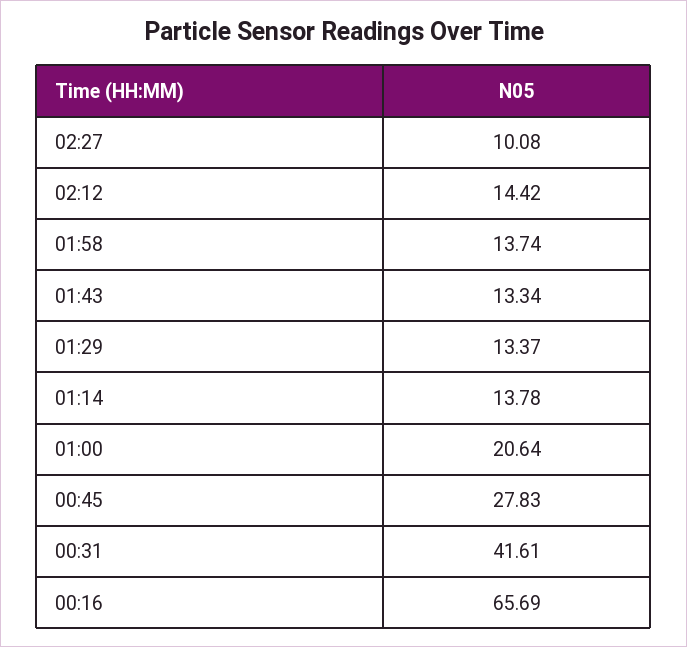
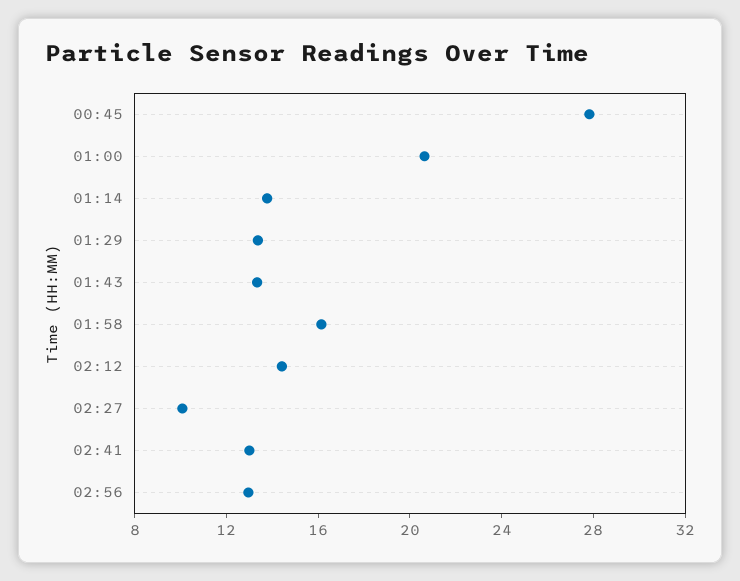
01:58: 13.74 -> 16
00:31: 41.61 -> none
00:16: 65.69 -> none
02:41: none -> 13
02:56: none -> 13

